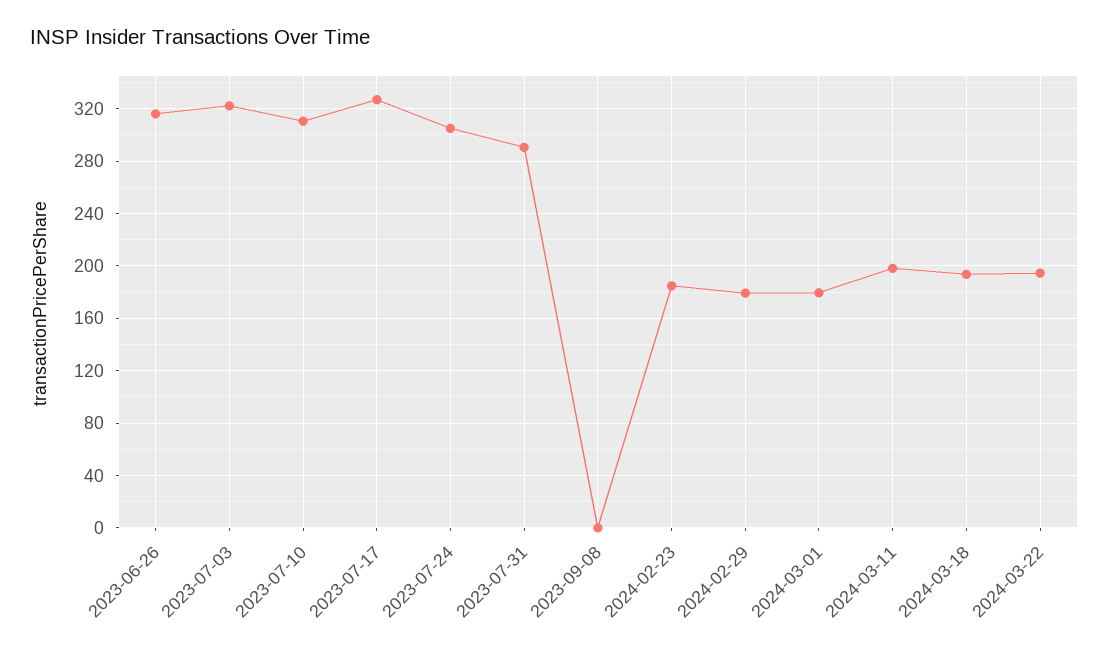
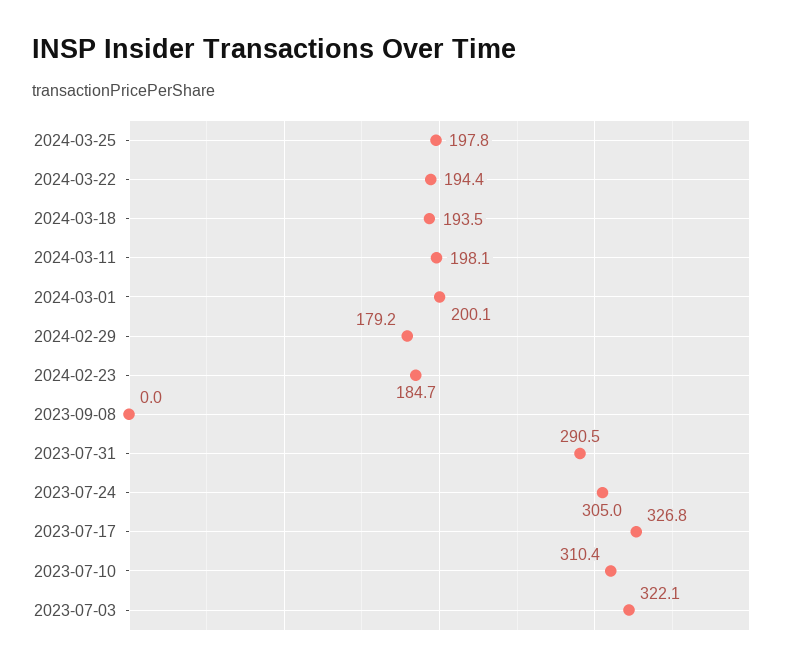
2023-06-26: 315 -> none
2024-03-01: 180 -> 200.1
2024-03-25: none -> 197.8

